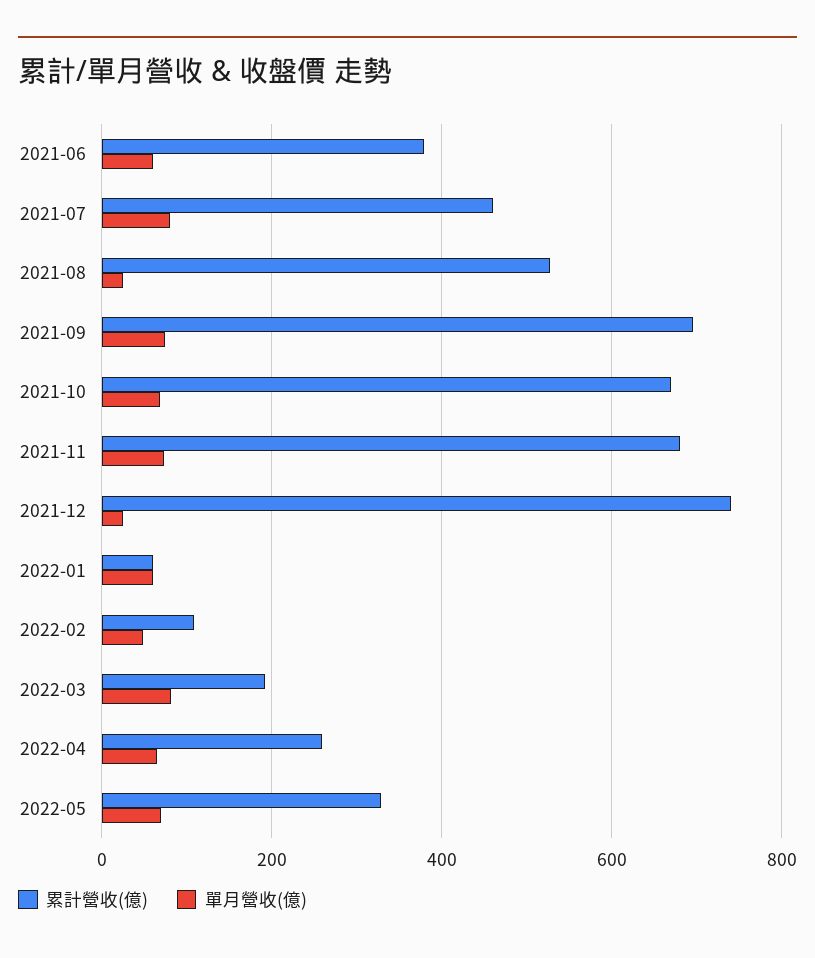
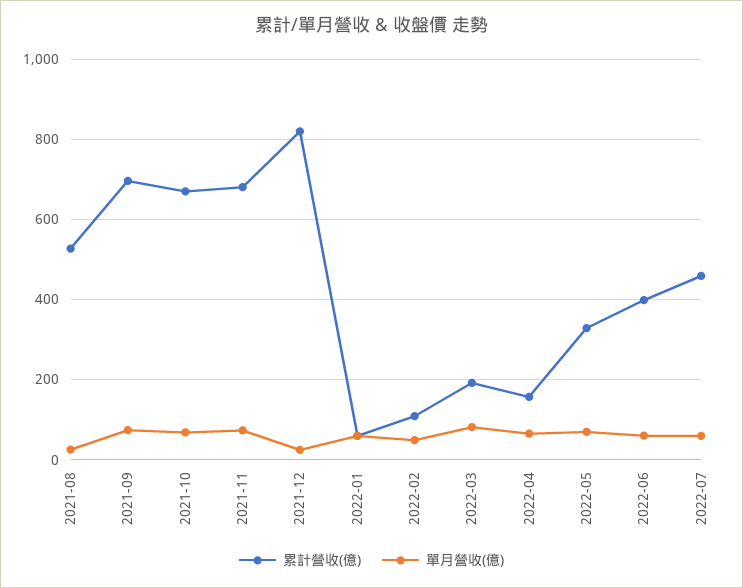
累計營收(億), 2021-06: 380 -> none
單月營收(億), 2021-06: 60 -> none
累計營收(億), 2021-07: 460 -> none
單月營收(億), 2021-07: 80 -> none
累計營收(億), 2021-12: 740 -> 820
累計營收(億), 2022-04: 260 -> 160
累計營收(億), 2022-06: none -> 400
單月營收(億), 2022-06: none -> 60
累計營收(億), 2022-07: none -> 460
單月營收(億), 2022-07: none -> 60

